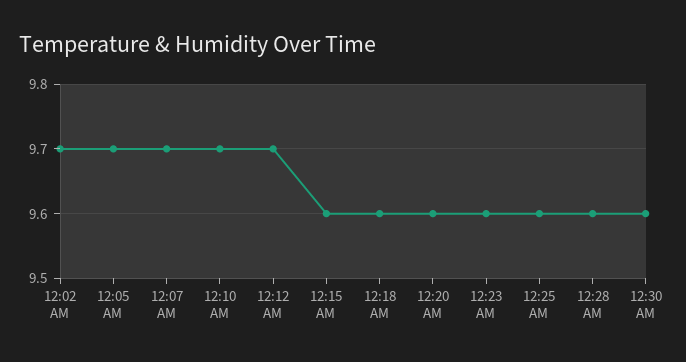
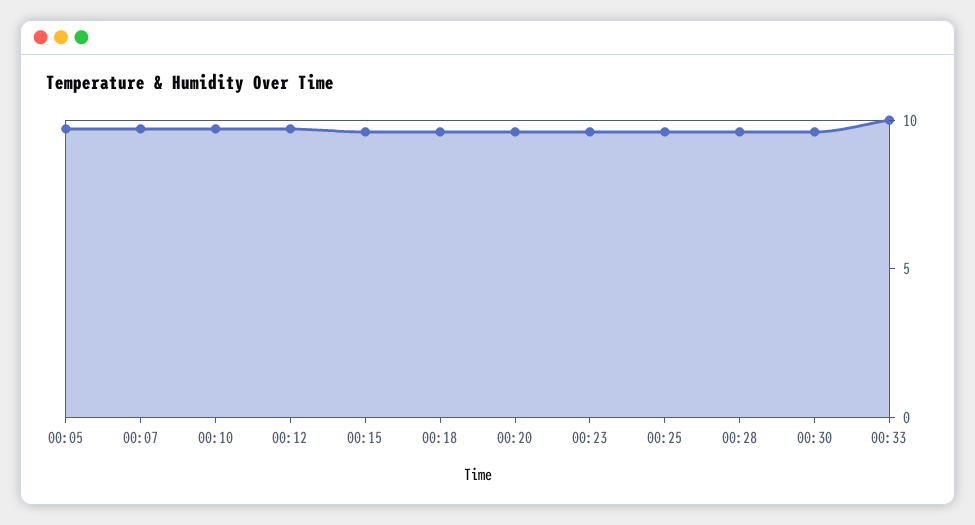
12:02 AM: 9.7 -> none
00:33: none -> 10

